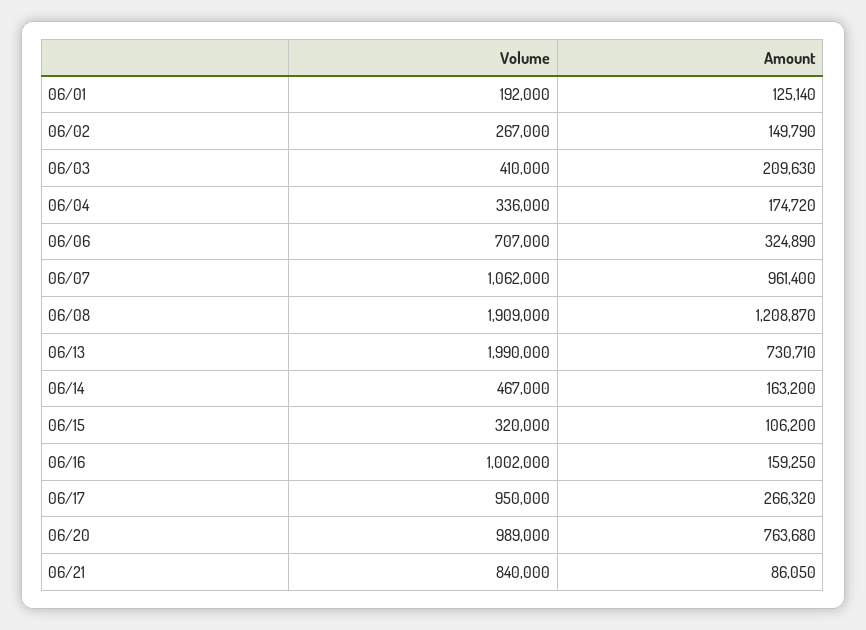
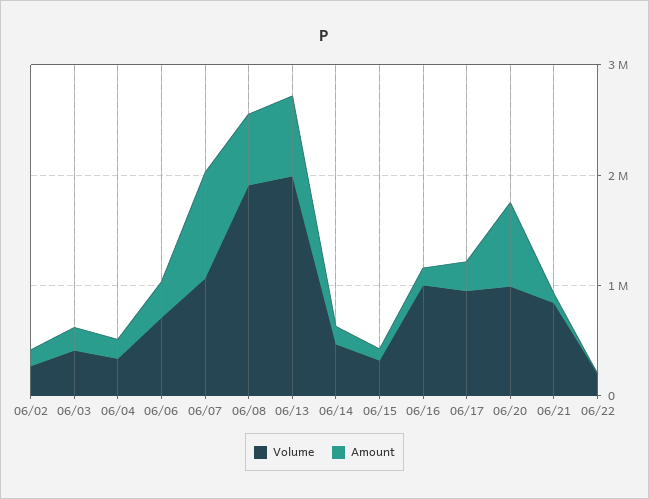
Volume, 06/01: 192000 -> none
Amount, 06/01: 125140 -> none
Amount, 06/08: 1208870 -> 600000
Volume, 06/22: none -> 200000
Amount, 06/22: none -> 0

